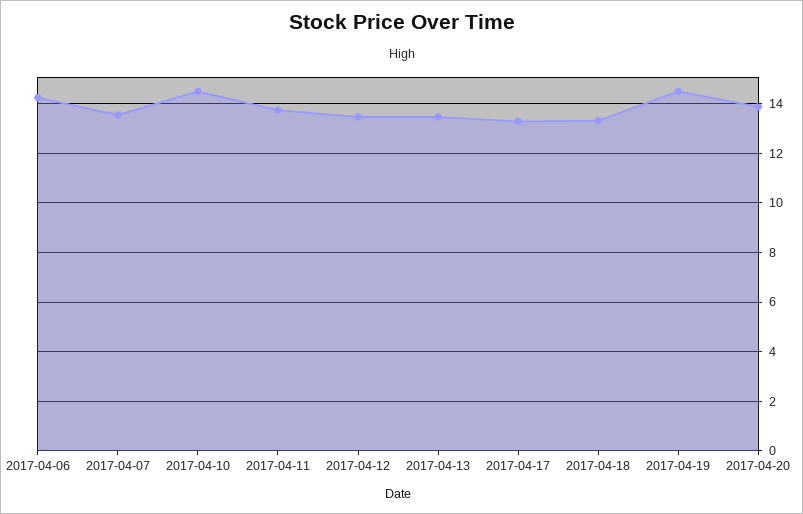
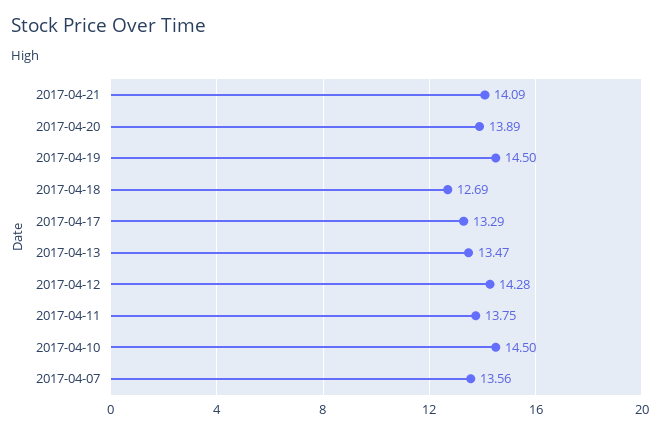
2017-04-06: 14.25 -> none
2017-04-12: 13.5 -> 14.28
2017-04-18: 13.25 -> 12.69
2017-04-21: none -> 14.09

